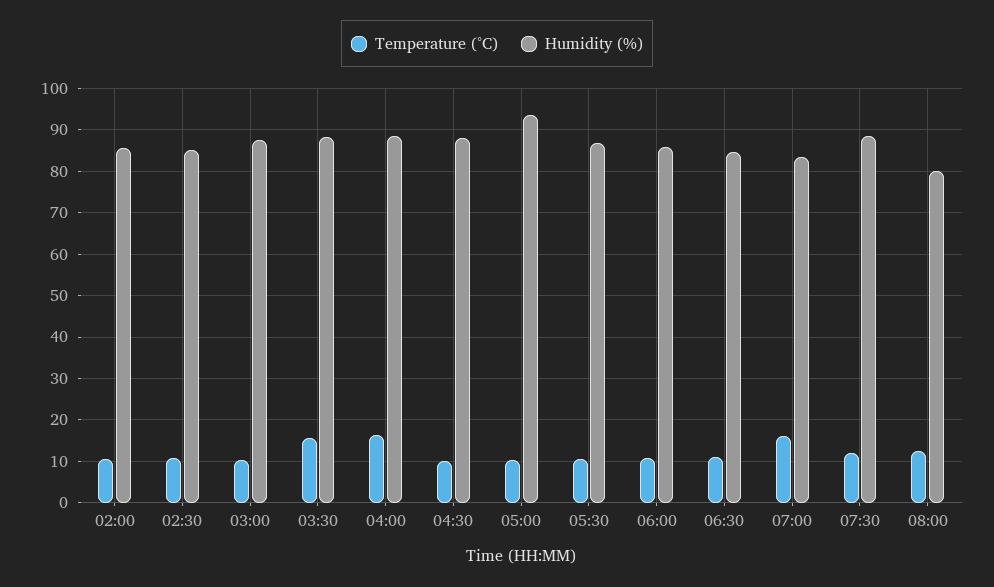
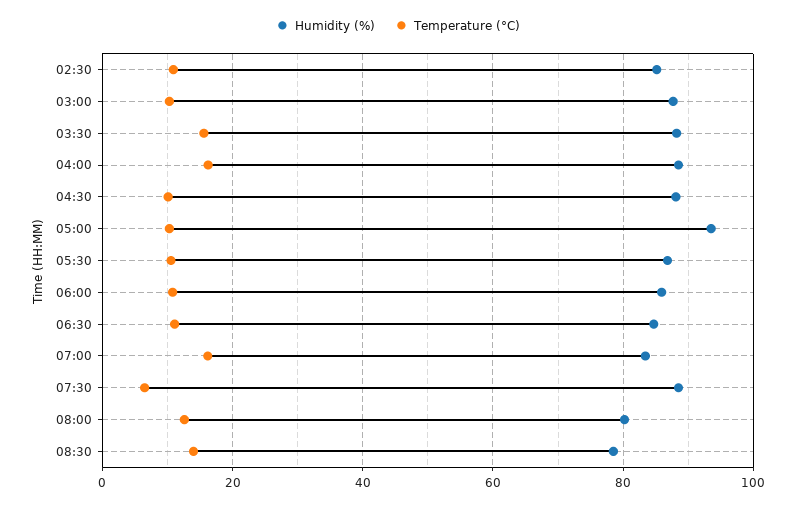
Temperature (°C), 02:00: 10 -> none
Humidity (%), 02:00: 86 -> none
Temperature (°C), 07:30: 12 -> 6
Humidity (%), 08:30: none -> 78
Temperature (°C), 08:30: none -> 14

